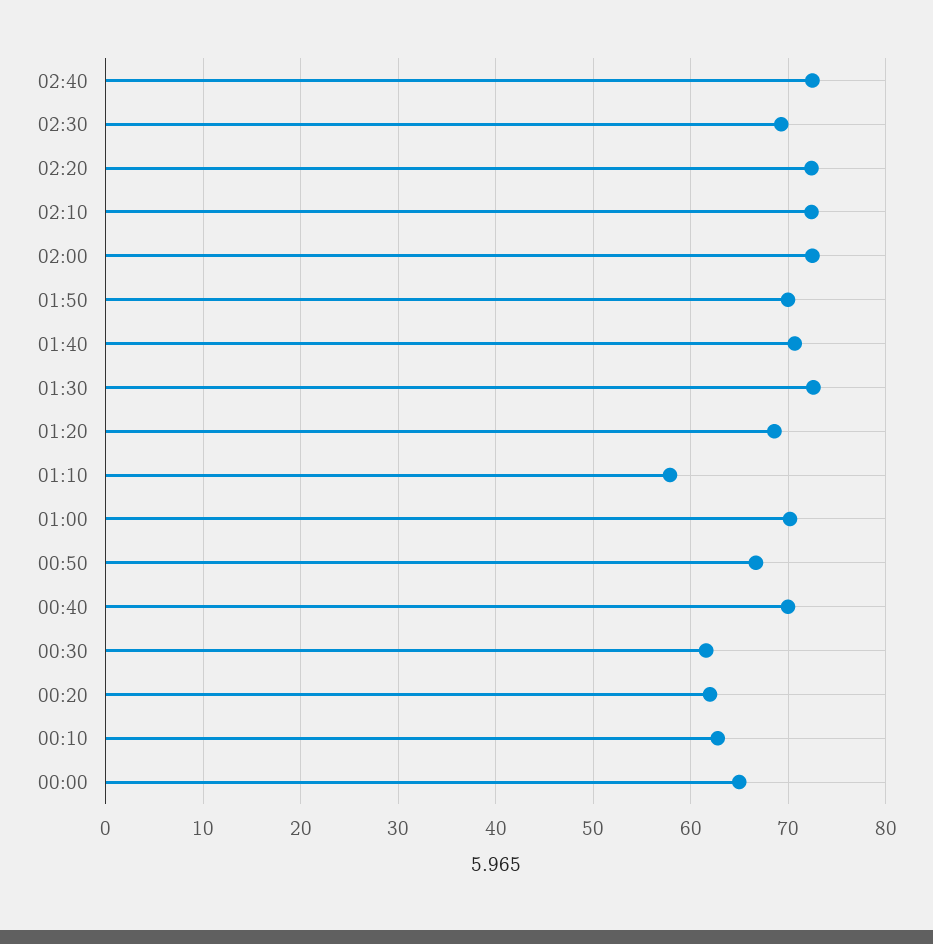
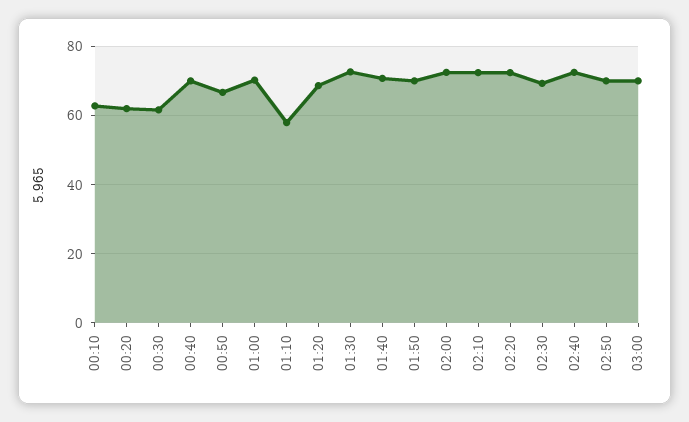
00:00: 65 -> none
02:50: none -> 70
03:00: none -> 70

